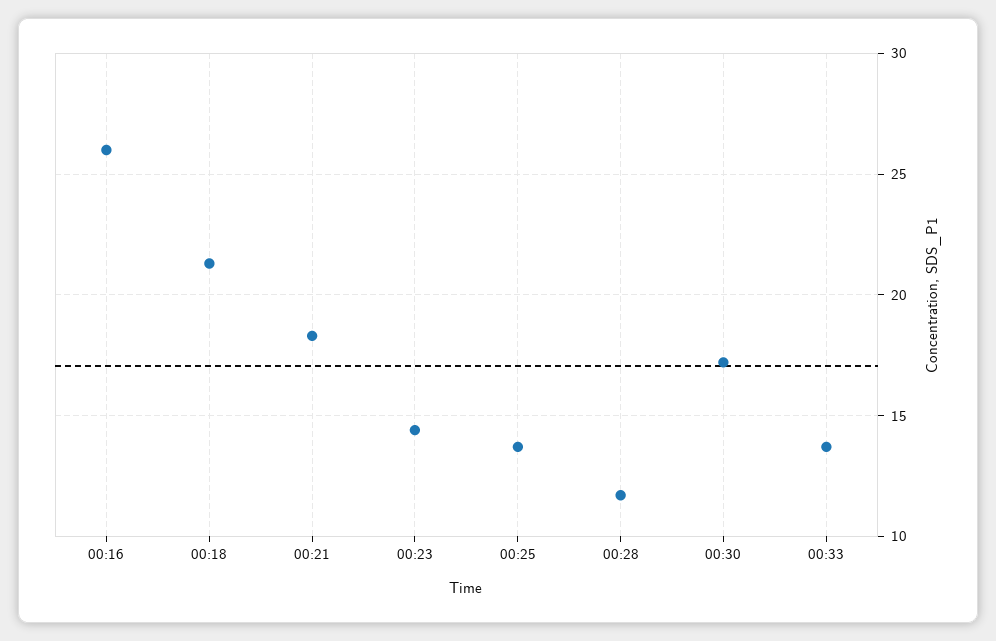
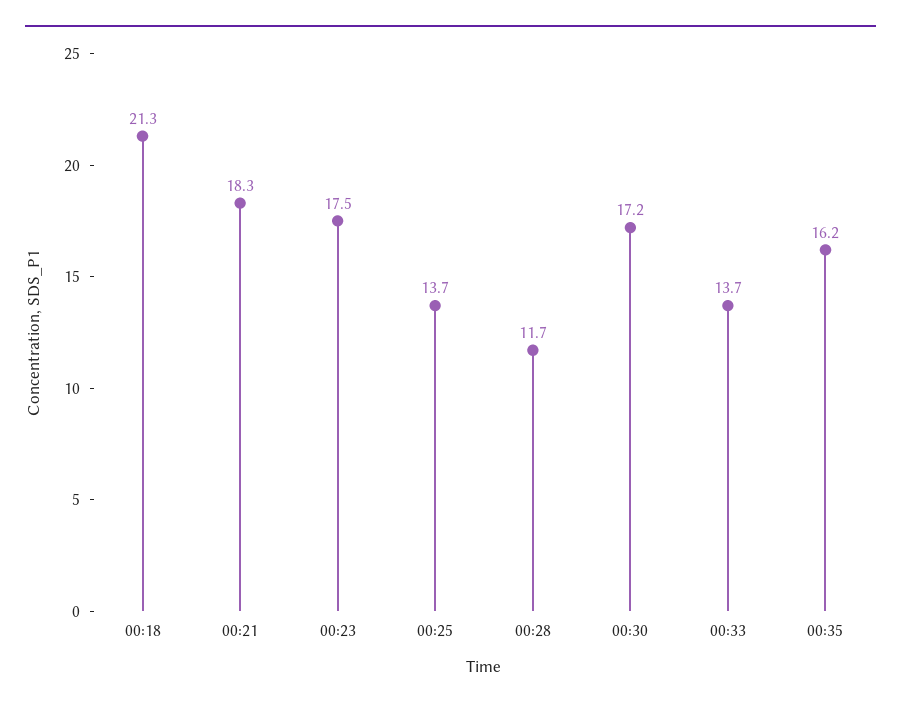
00:16: 26 -> none
00:23: 14.5 -> 17.5
00:35: none -> 16.2

